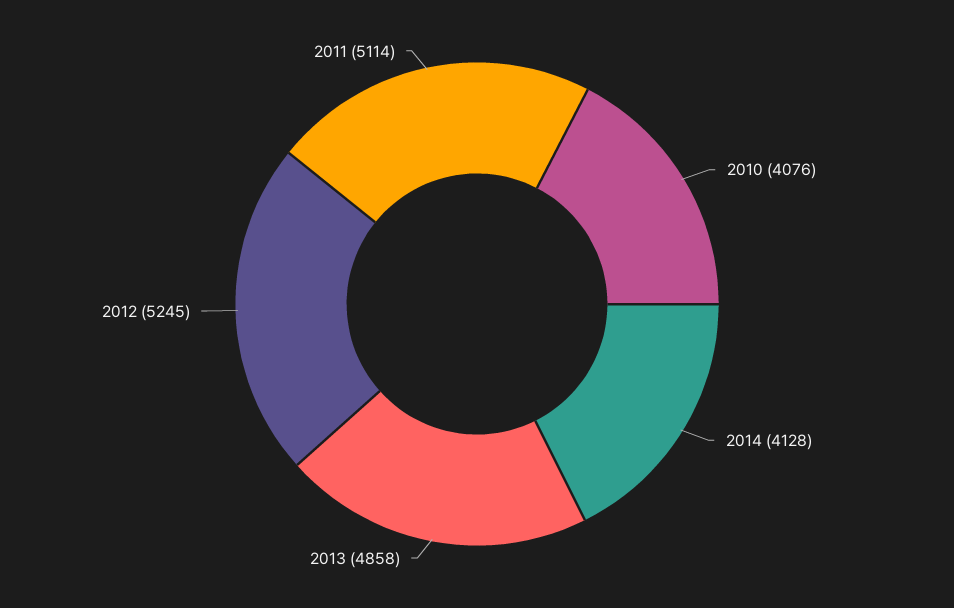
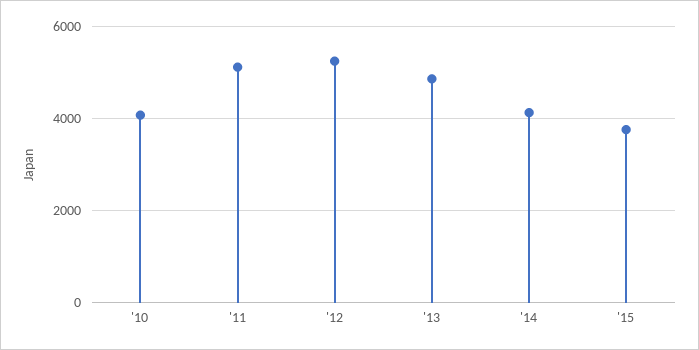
'15: none -> 3800

